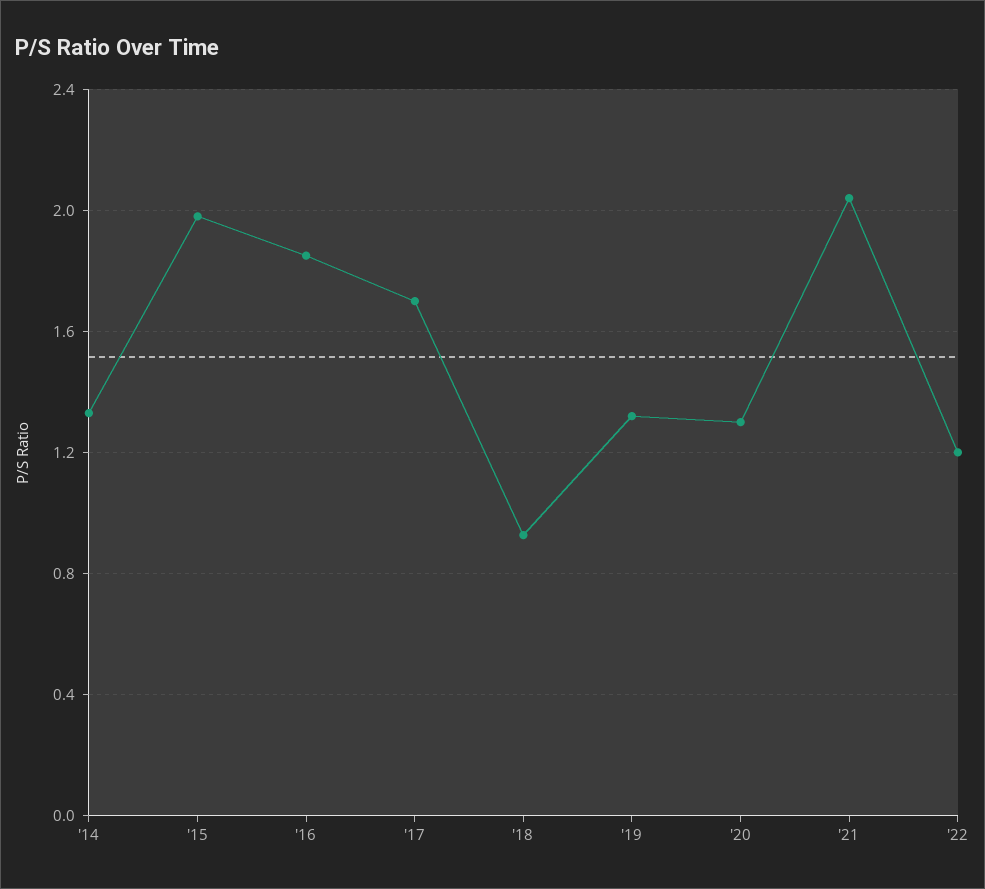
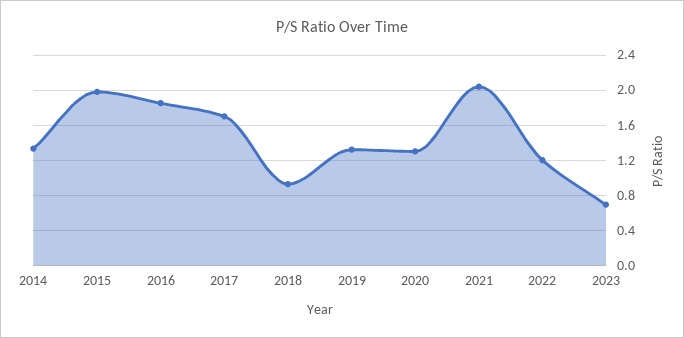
2023: none -> 0.7

